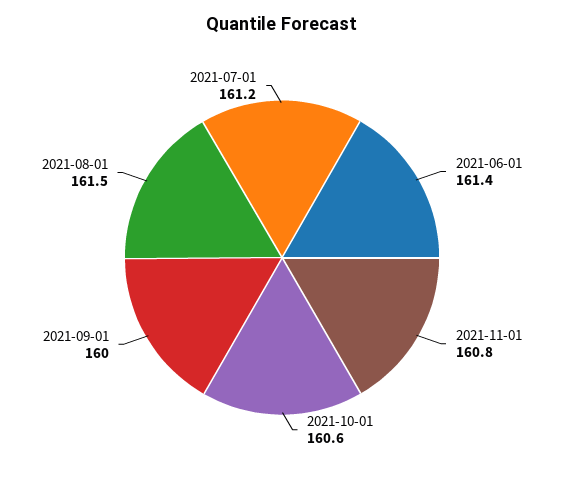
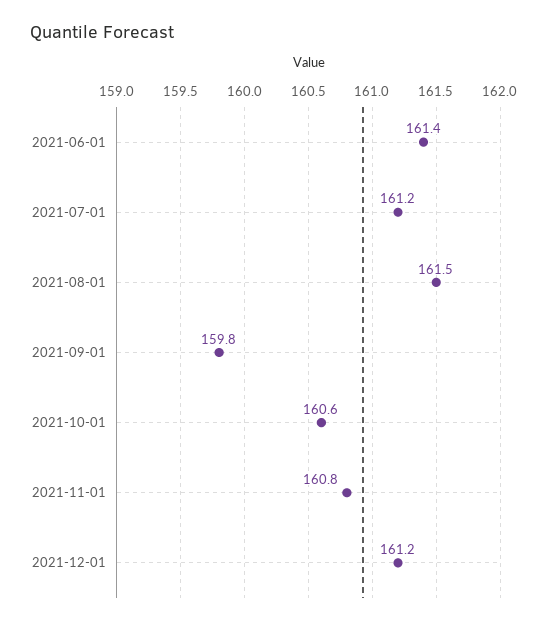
2021-09-01: 160 -> 159.8
2021-12-01: none -> 161.2

